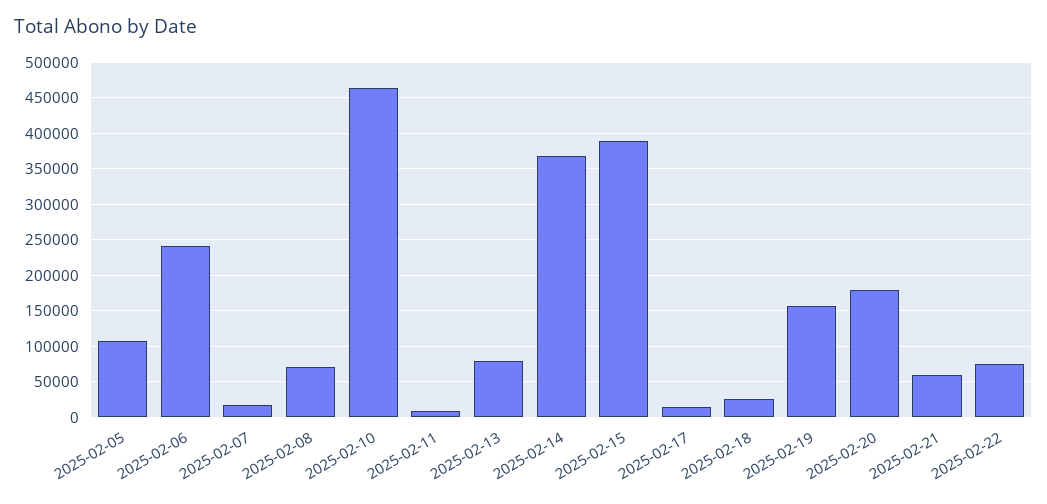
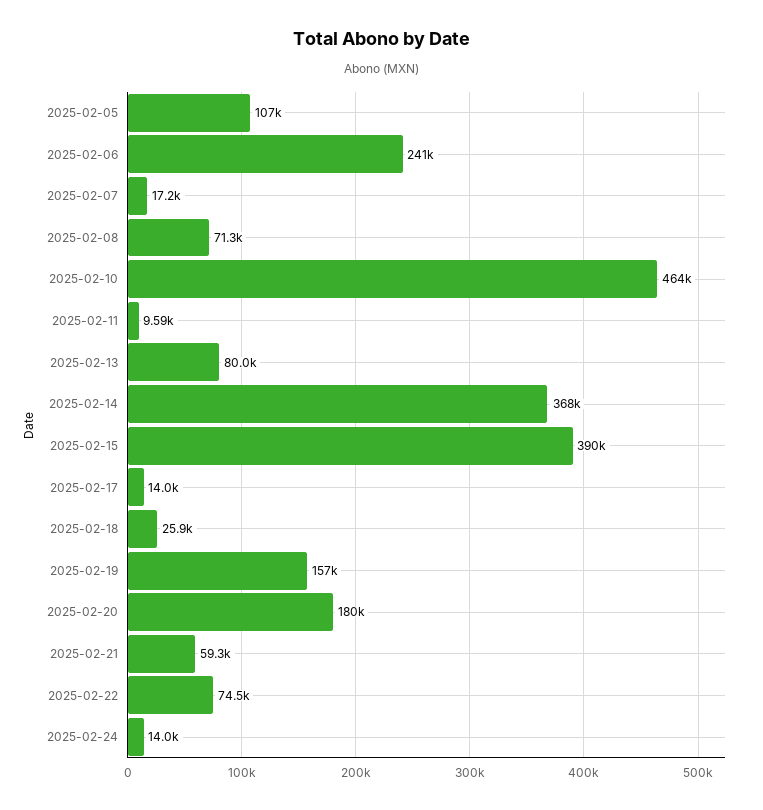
2025-02-24: none -> 14000

